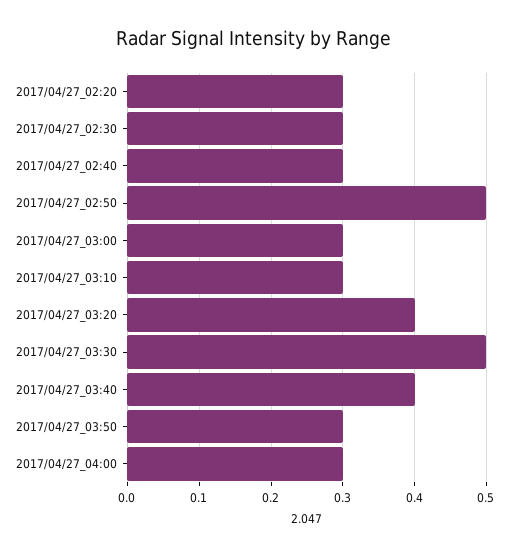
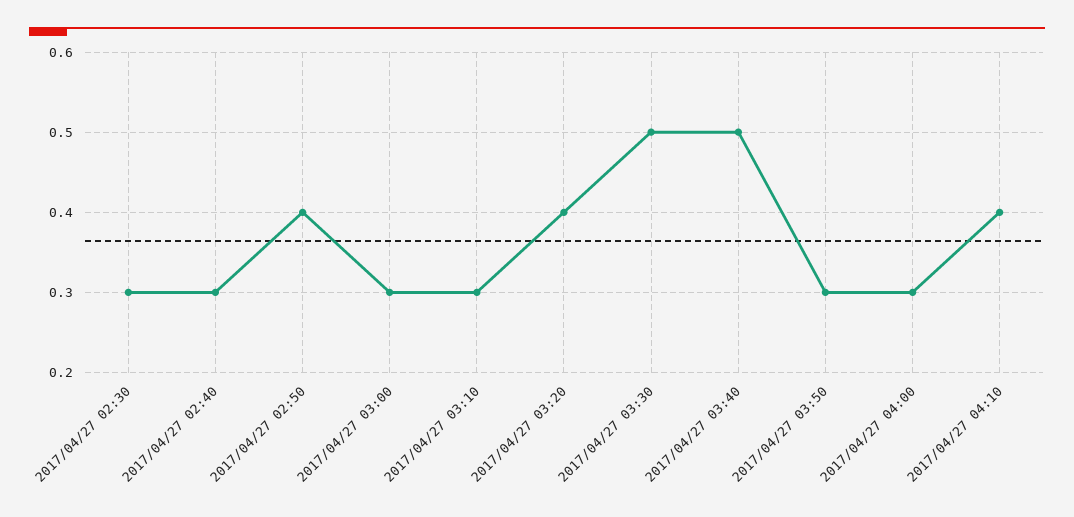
2017/04/27_02:20: 0.3 -> none
2017/04/27_02:50: 0.5 -> 0.4
2017/04/27_03:40: 0.4 -> 0.5
2017/04/27 04:10: none -> 0.4

